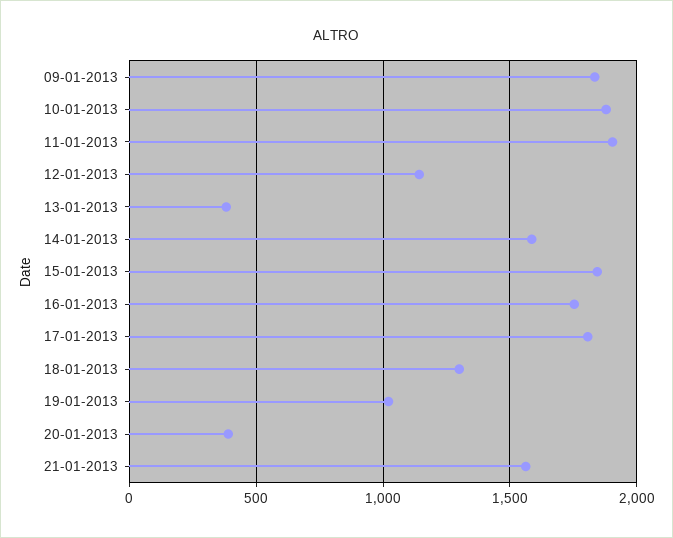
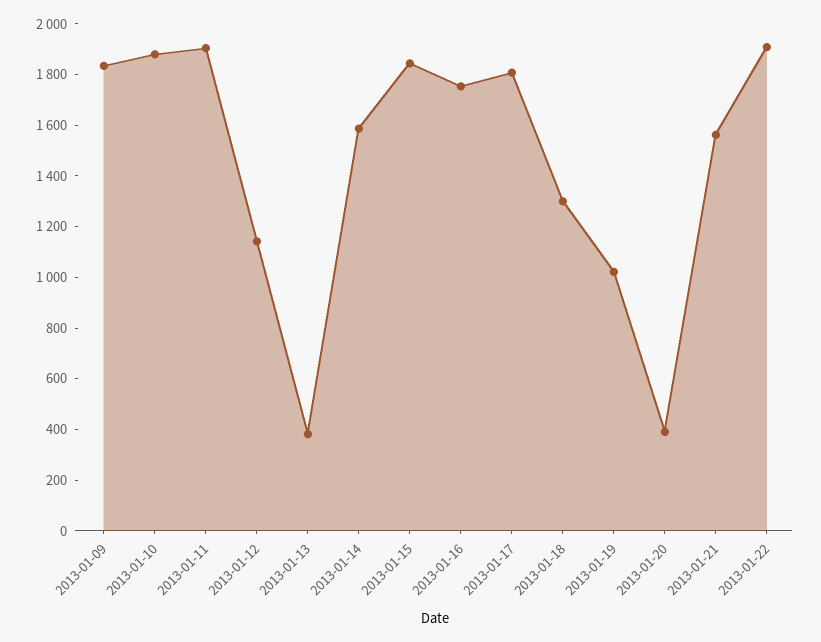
2013-01-22: none -> 1900

